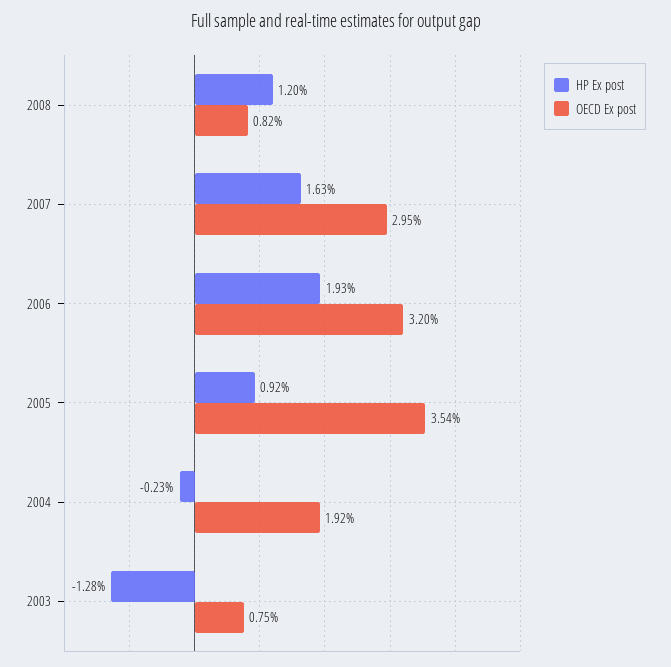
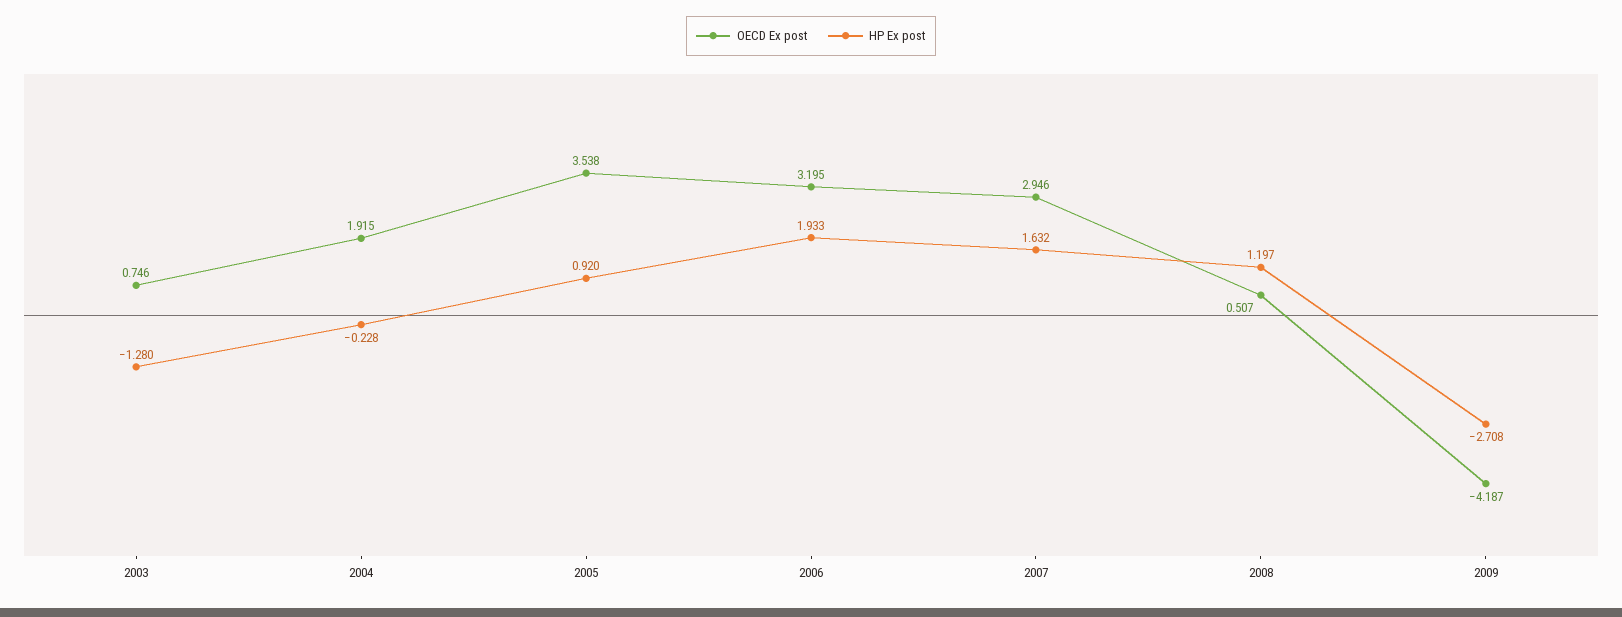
OECD Ex post, 2008: 0.82 -> 0.507
OECD Ex post, 2009: none -> -4.187
HP Ex post, 2009: none -> -2.708

